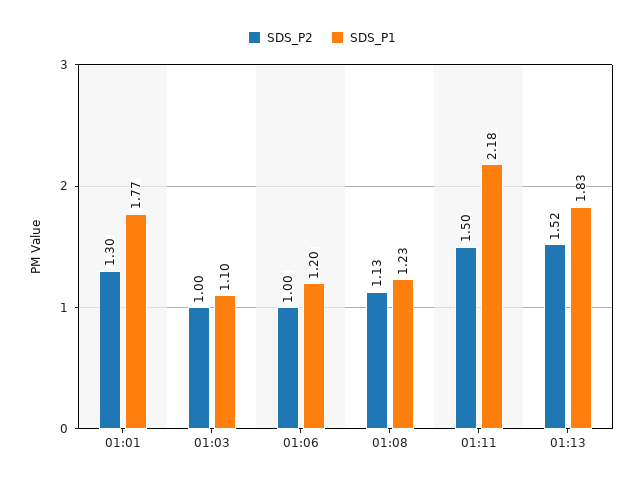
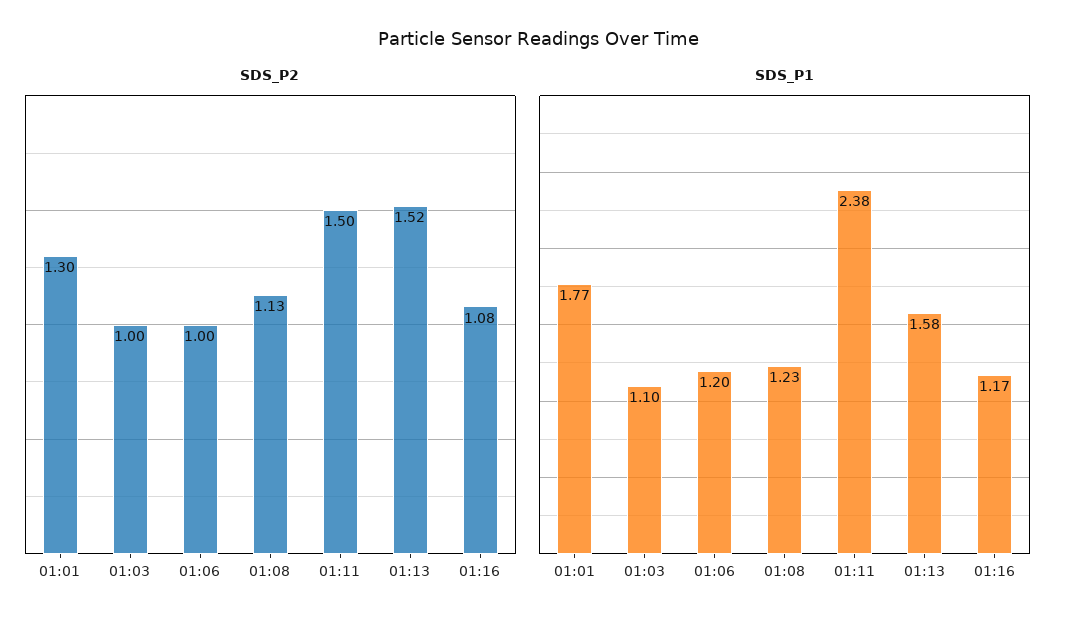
SDS_P1, 01:11: 2.18 -> 2.38
SDS_P1, 01:13: 1.83 -> 1.58
SDS_P2, 01:16: none -> 1.08
SDS_P1, 01:16: none -> 1.17

